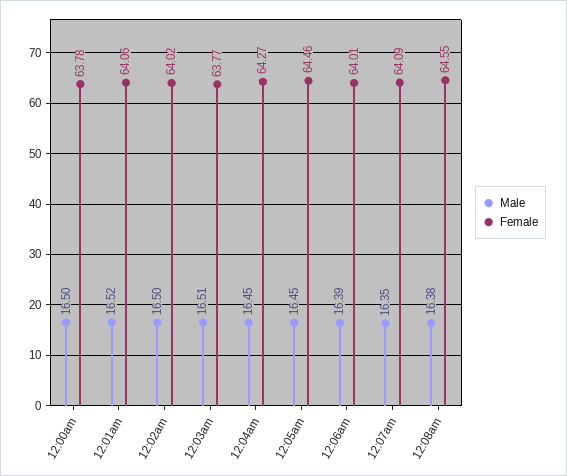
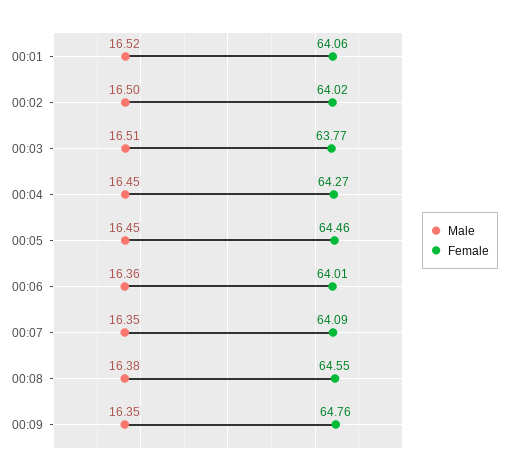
Male, 12:00am: 16.5 -> none
Female, 12:00am: 63.78 -> none
Male, 12:06am: 16.39 -> 16.36
Male, 00:09: none -> 16.35
Female, 00:09: none -> 64.76

